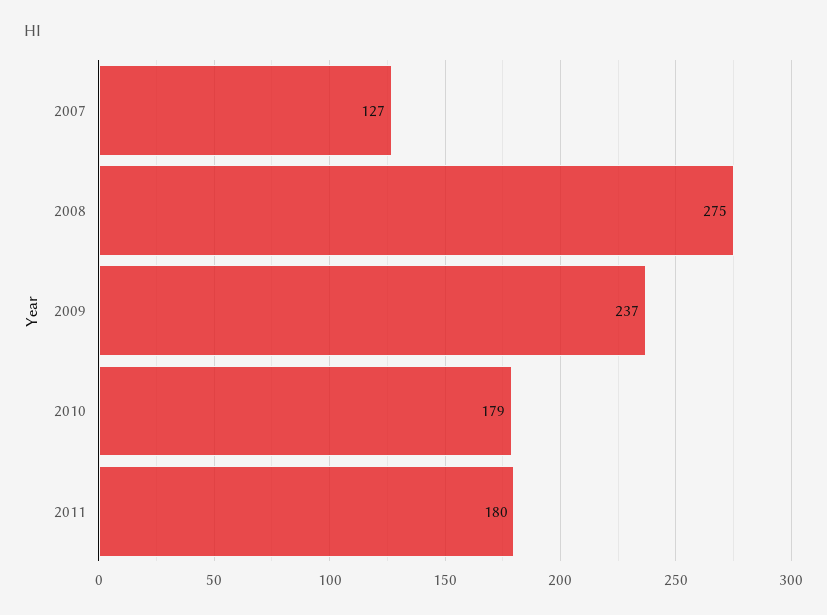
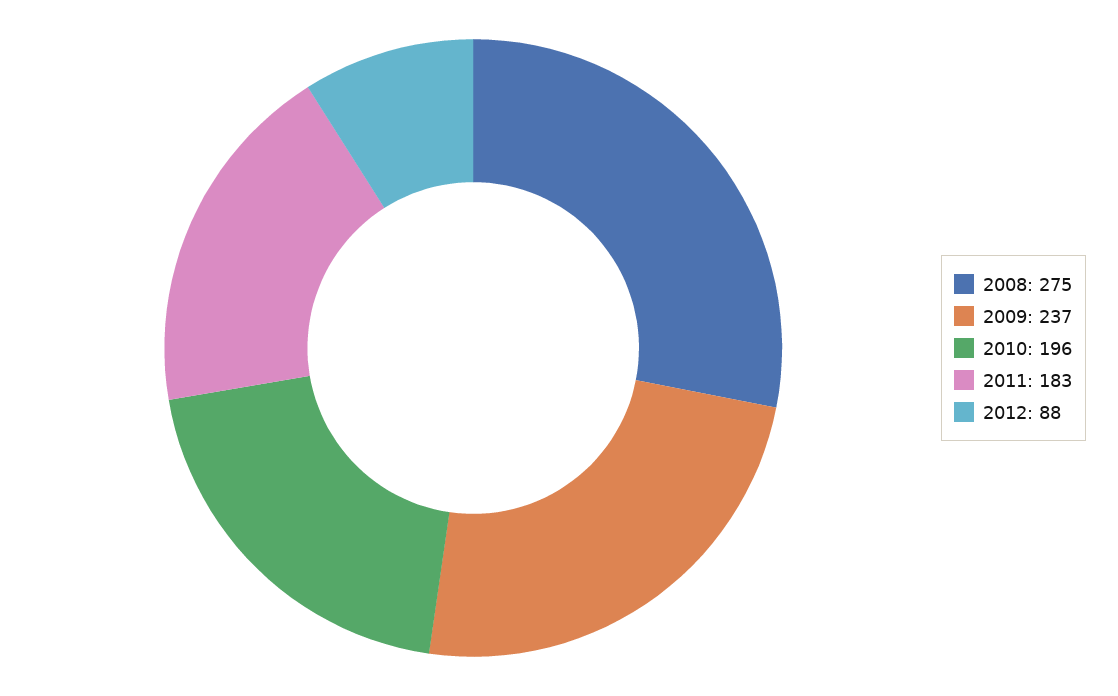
2007: 127 -> none
2010: 179 -> 196
2011: 180 -> 183
2012: none -> 88

